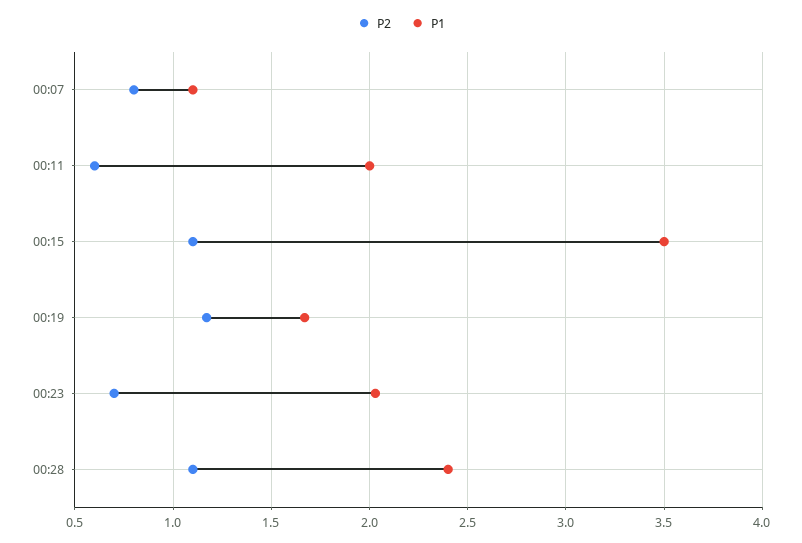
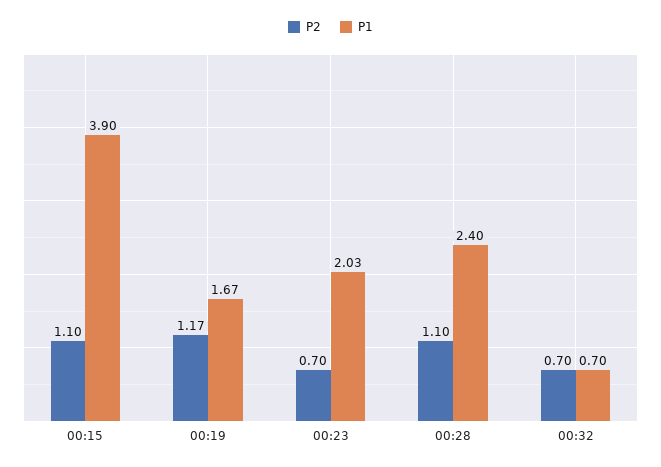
P2, 00:07: 0.8 -> none
P1, 00:07: 1.1 -> none
P2, 00:11: 0.6 -> none
P1, 00:11: 2 -> none
P1, 00:15: 3.5 -> 3.9
P2, 00:32: none -> 0.7
P1, 00:32: none -> 0.7

